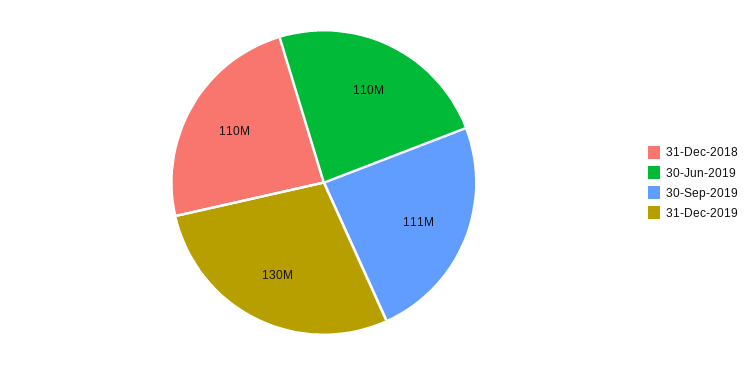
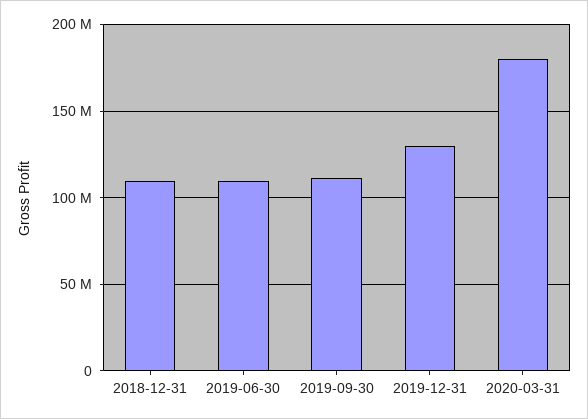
2020-03-31: none -> 180000000

